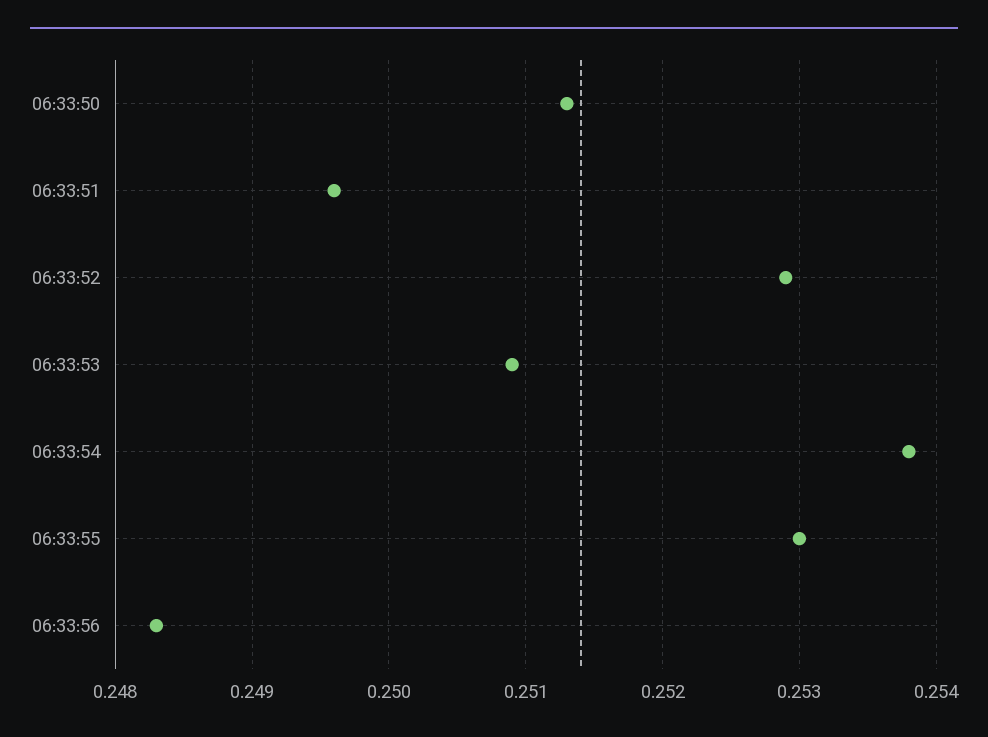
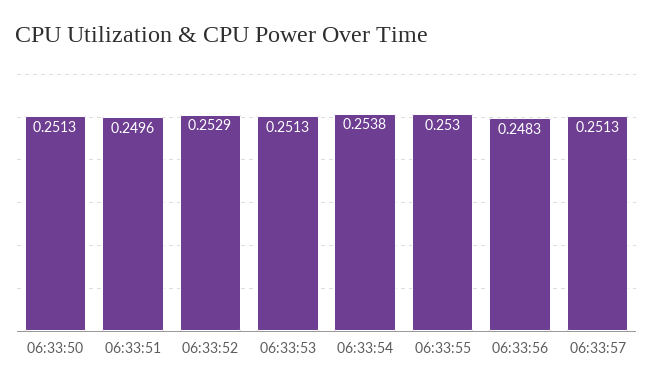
06:33:53: 0.2509 -> 0.2513
06:33:57: none -> 0.2513

